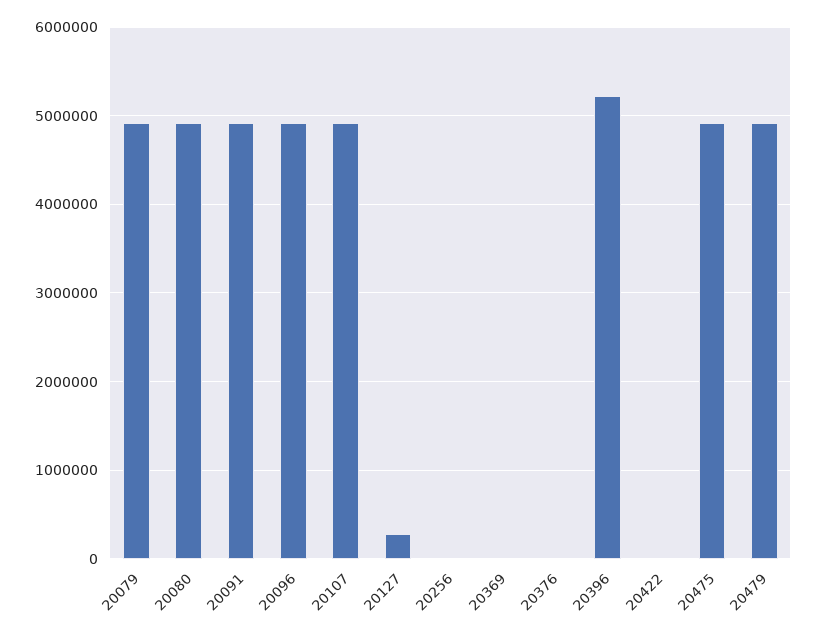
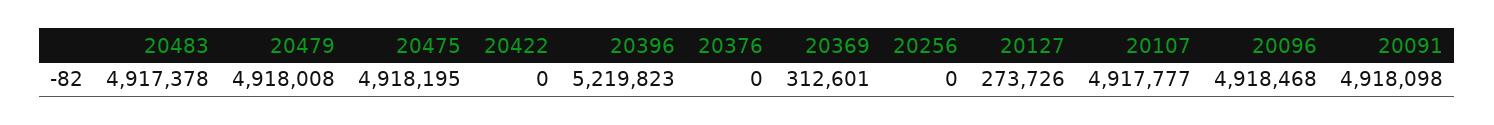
20079: 4900000 -> none
20080: 4900000 -> none
20369: 0 -> 312601
20483: none -> 4917378

